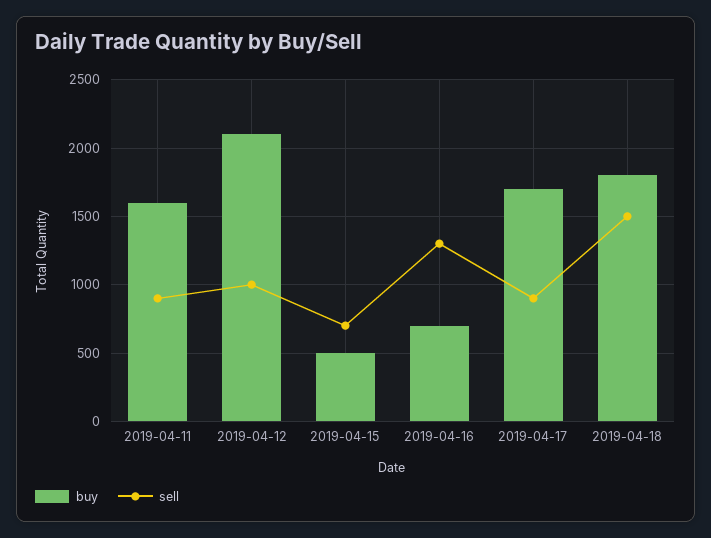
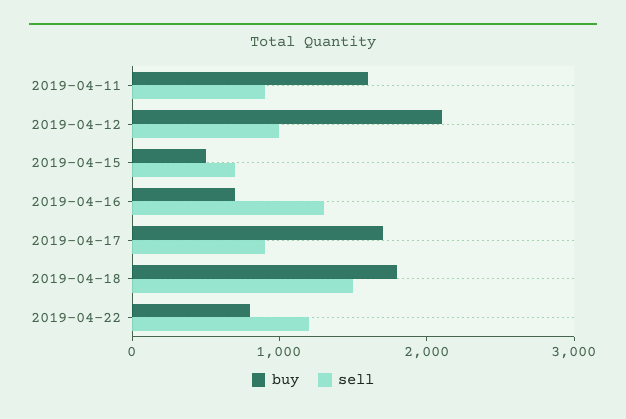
buy, 2019-04-22: none -> 800
sell, 2019-04-22: none -> 1200

